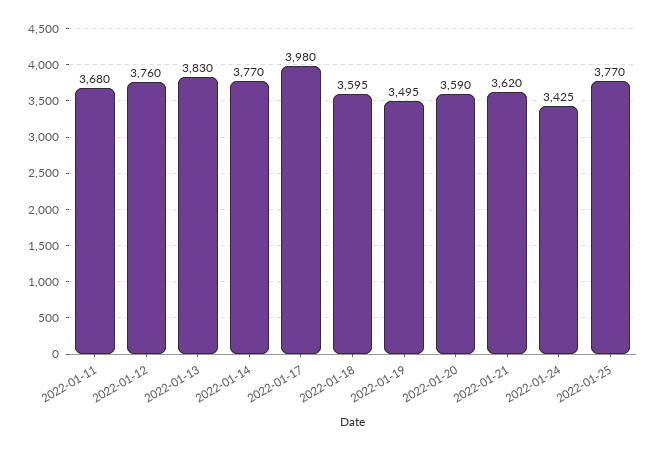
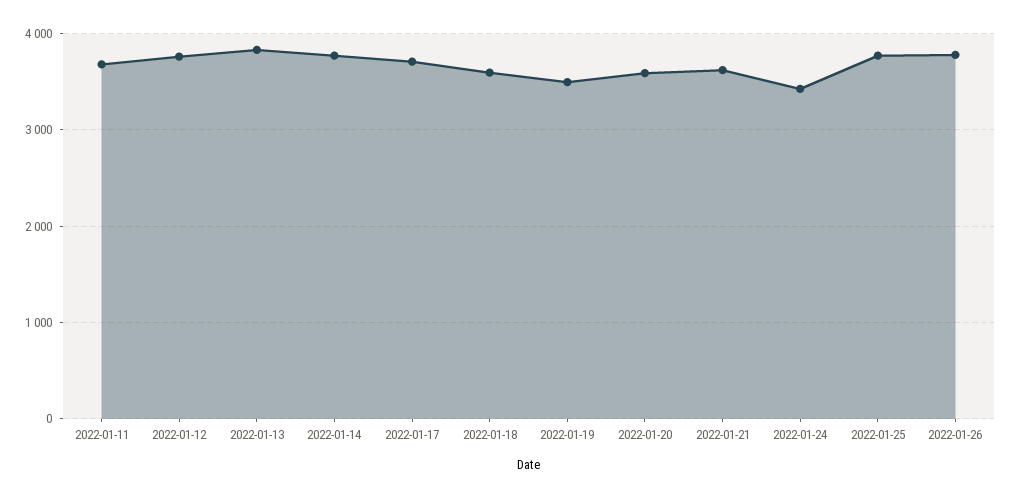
2022-01-17: 3980 -> 3700
2022-01-26: none -> 3800

